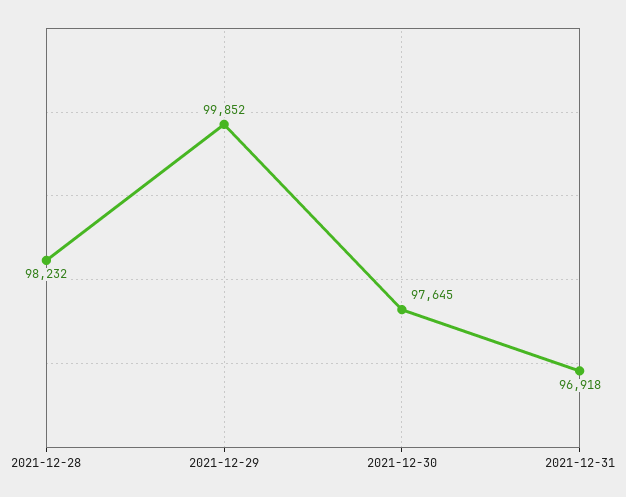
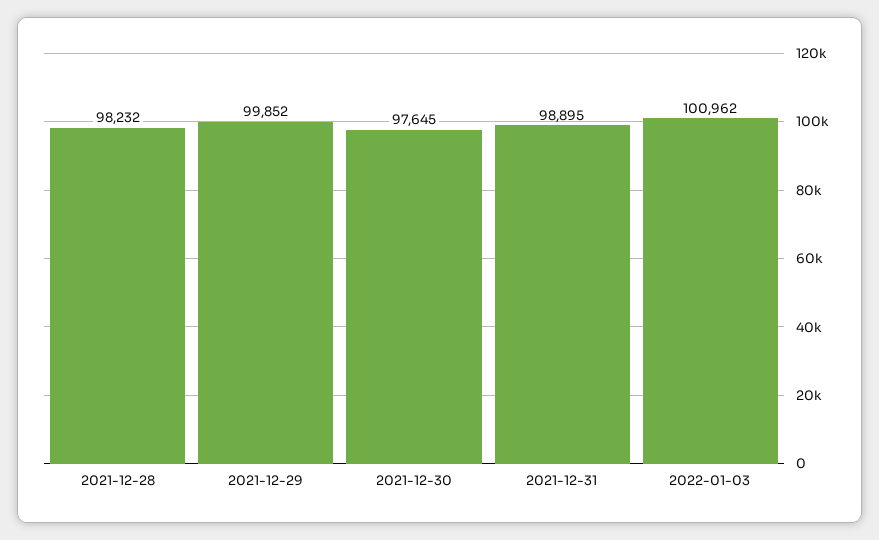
2021-12-31: 96918 -> 98895
2022-01-03: none -> 100962

